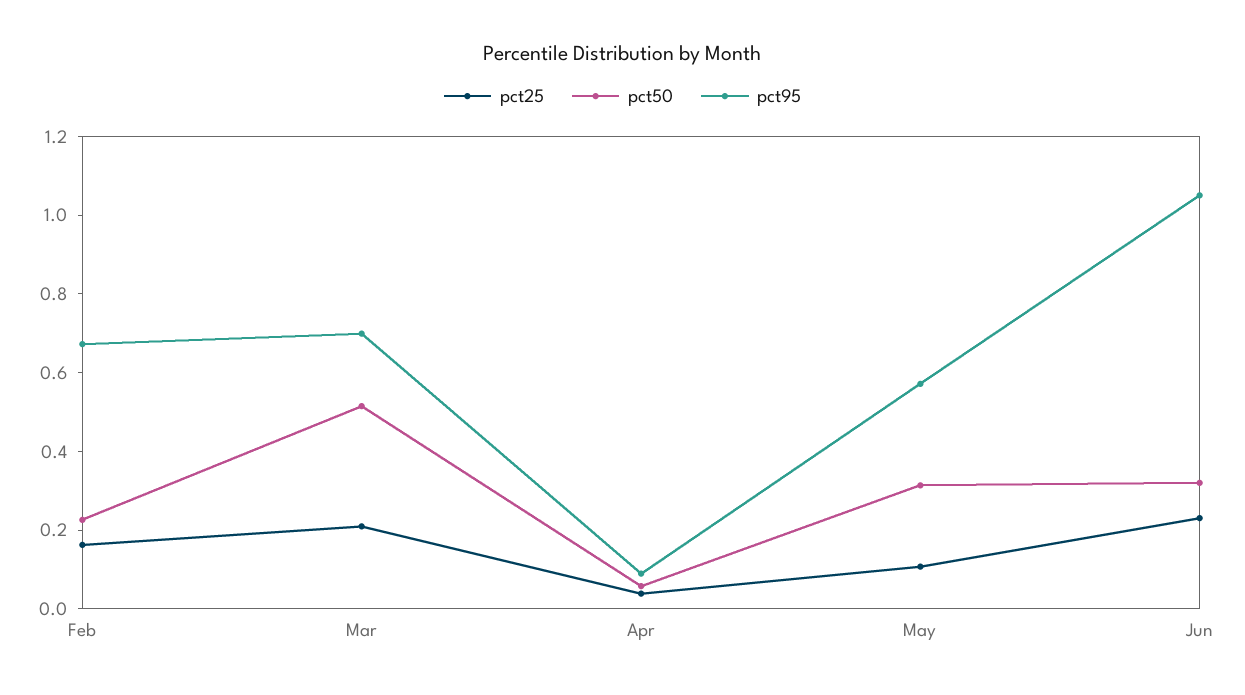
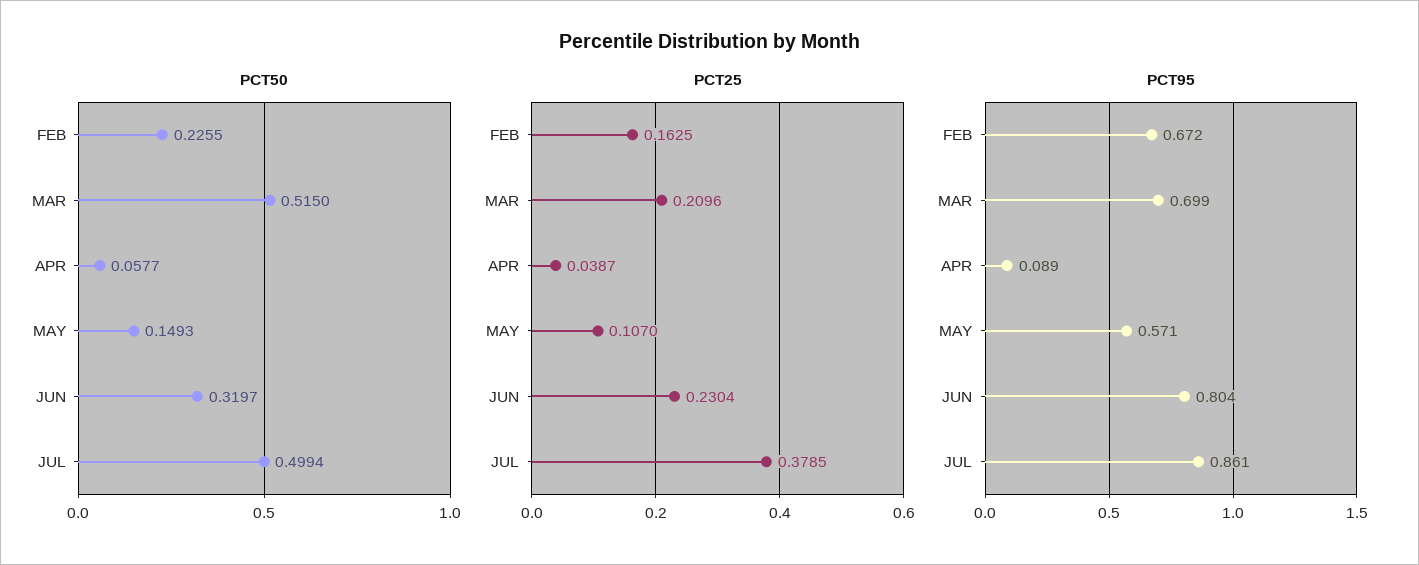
pct50, May: 0.3 -> 0.1493
pct95, Jun: 1.05 -> 0.804
pct50, JUL: none -> 0.4994
pct25, JUL: none -> 0.3785
pct95, JUL: none -> 0.861

